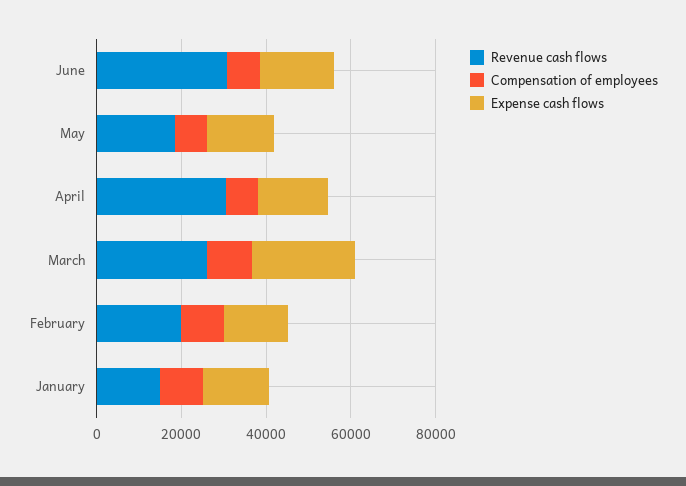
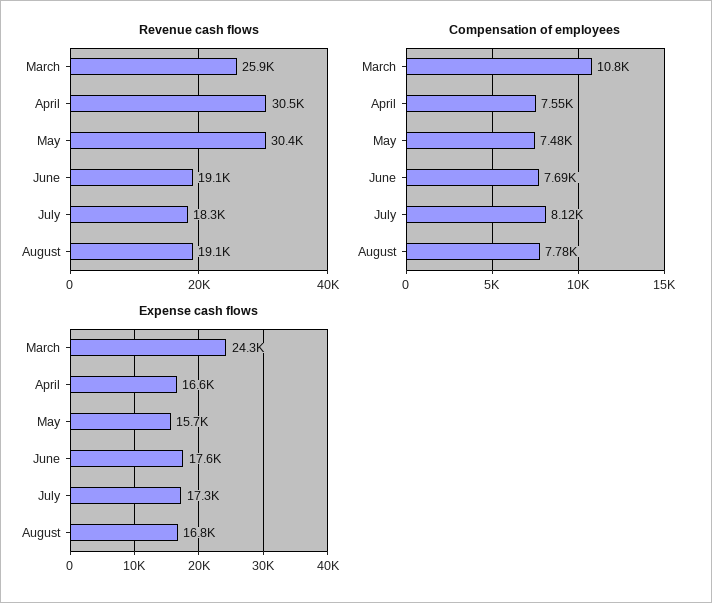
Revenue cash flows, June: 30000 -> 19100
Revenue cash flows, May: 20000 -> 30400
Revenue cash flows, February: 20000 -> none
Compensation of employees, February: 10000 -> none
Expense cash flows, February: 15000 -> none
Revenue cash flows, January: 15000 -> none
Compensation of employees, January: 10000 -> none
Expense cash flows, January: 15000 -> none
Revenue cash flows, July: none -> 18300
Revenue cash flows, August: none -> 19100
Compensation of employees, July: none -> 8120
Compensation of employees, August: none -> 7780
Expense cash flows, July: none -> 17300
Expense cash flows, August: none -> 16800

